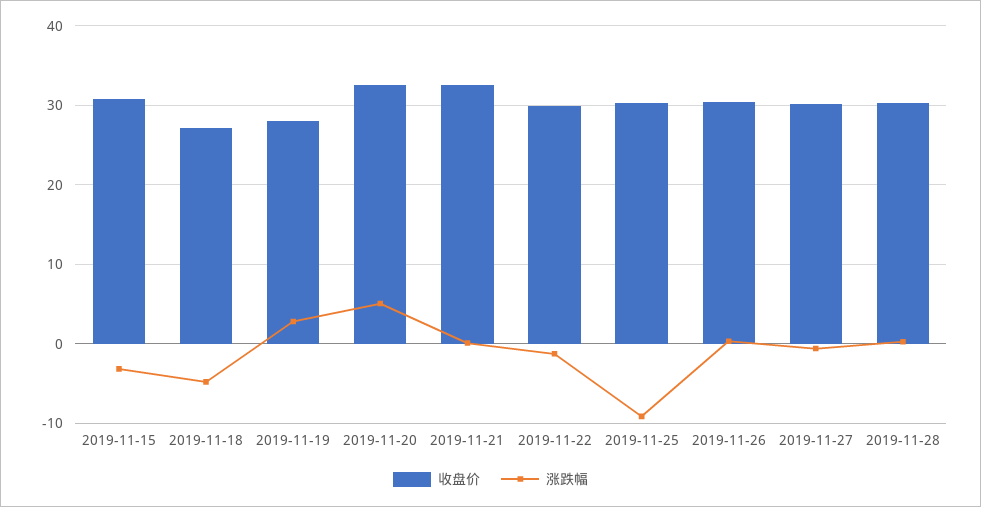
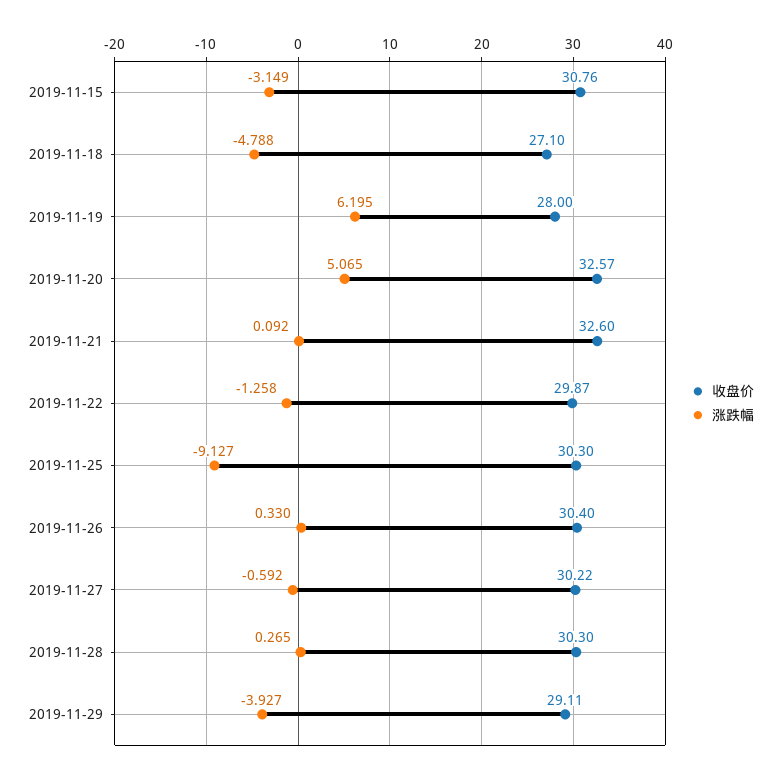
涨跌幅, 2019-11-19: 3 -> 6.195
收盘价, 2019-11-29: none -> 29.11
涨跌幅, 2019-11-29: none -> -3.927

